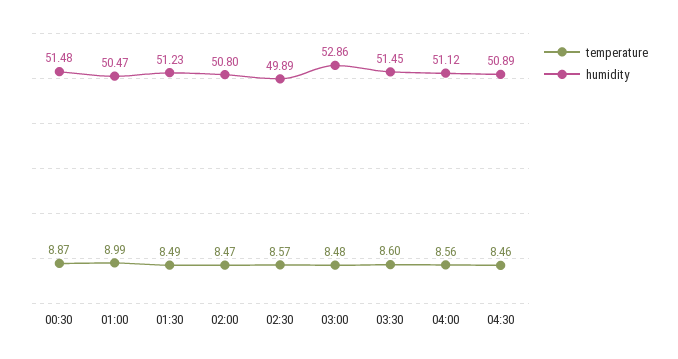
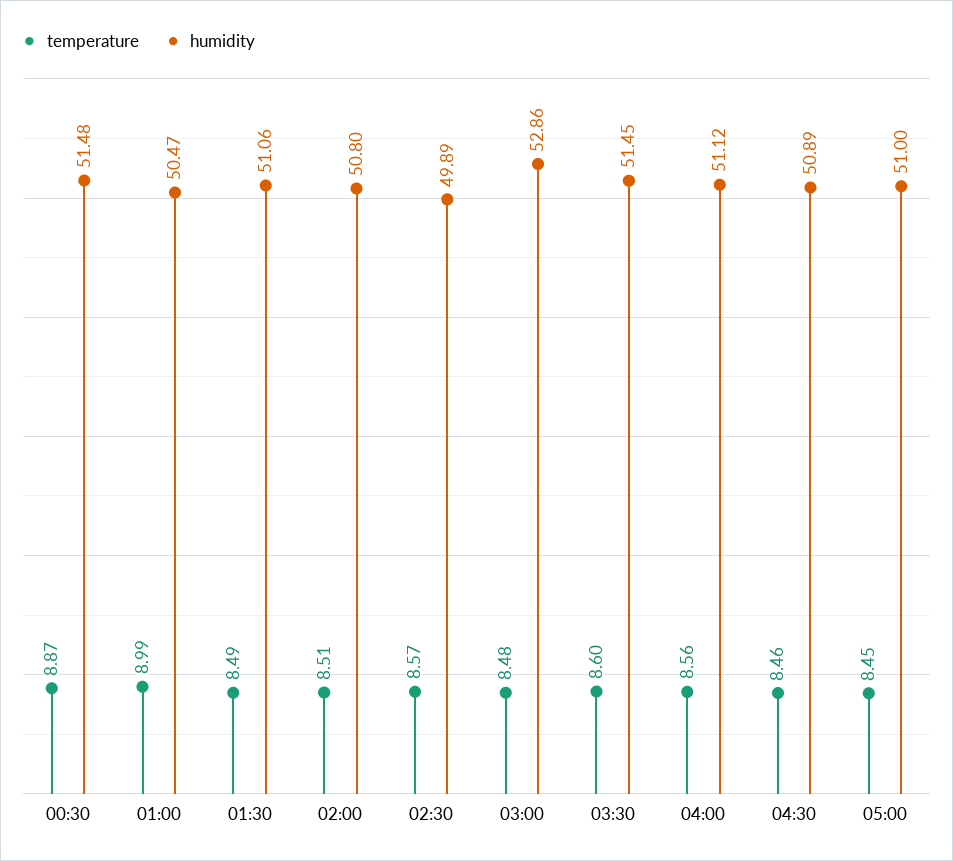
humidity, 01:30: 51.23 -> 51.06
temperature, 02:00: 8.47 -> 8.51
temperature, 05:00: none -> 8.45
humidity, 05:00: none -> 51

